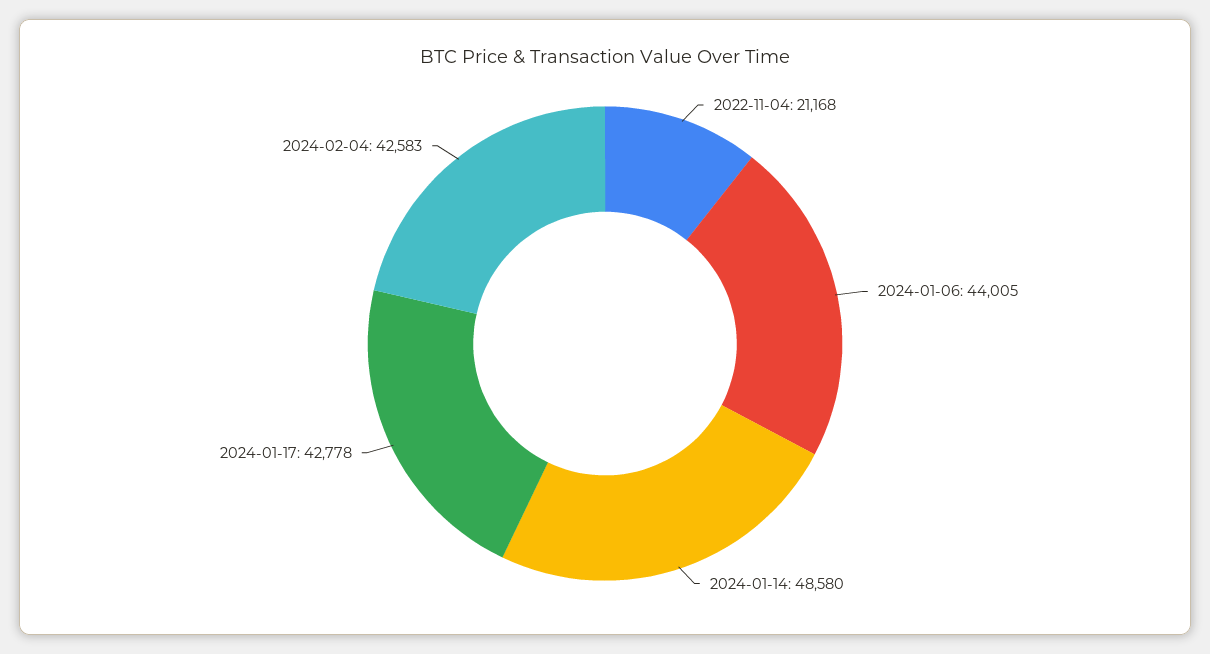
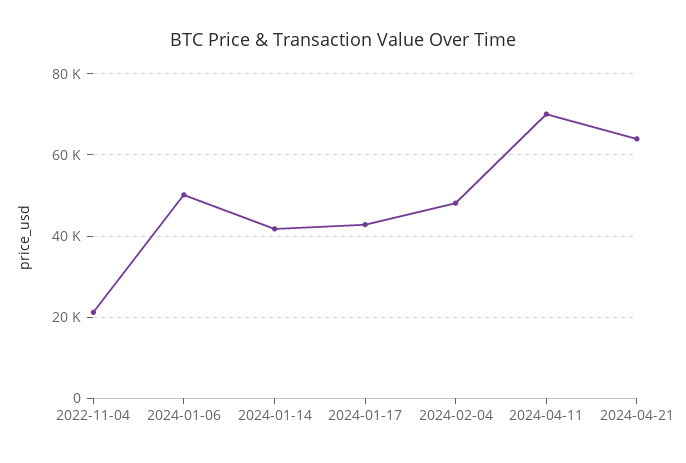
2024-01-06: 44005 -> 50000
2024-01-14: 48580 -> 42000
2024-02-04: 42583 -> 48000
2024-04-11: none -> 70000
2024-04-21: none -> 64000

